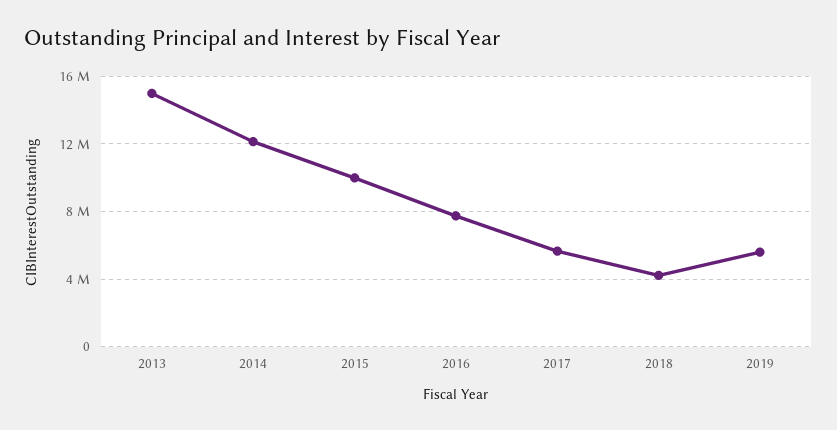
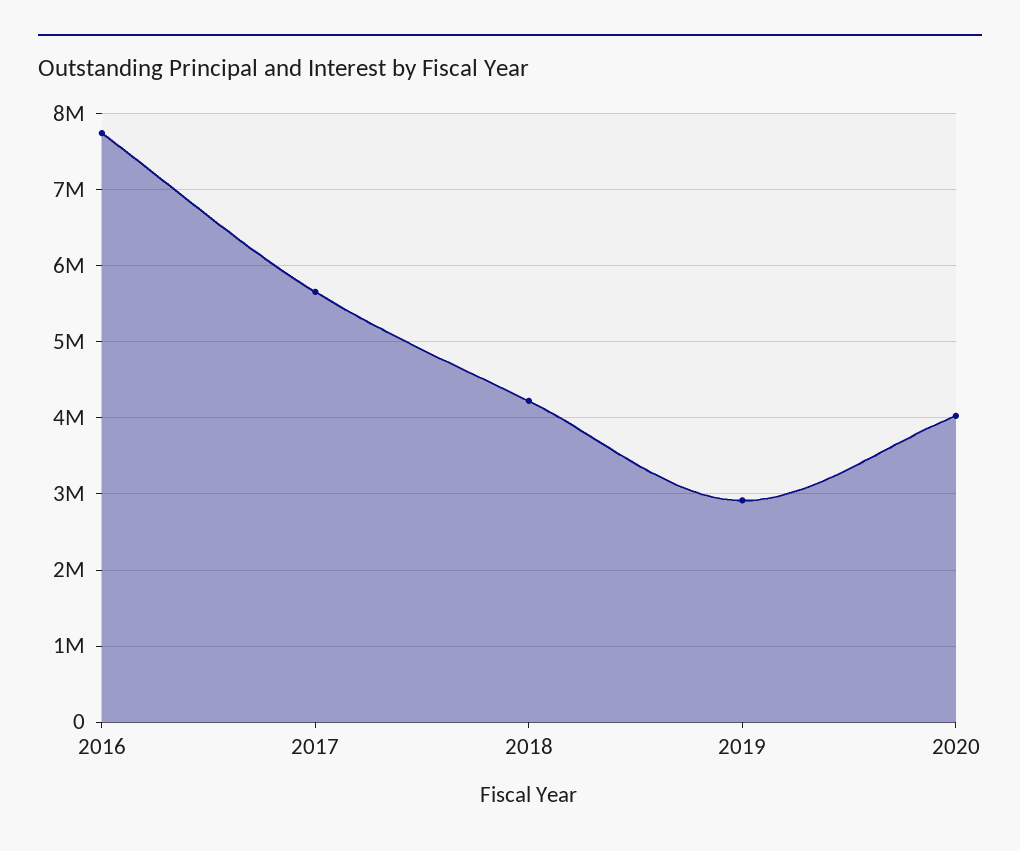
2013: 15000000 -> none
2014: 12000000 -> none
2015: 10000000 -> none
2019: 5500000 -> 2900000
2020: none -> 4000000

